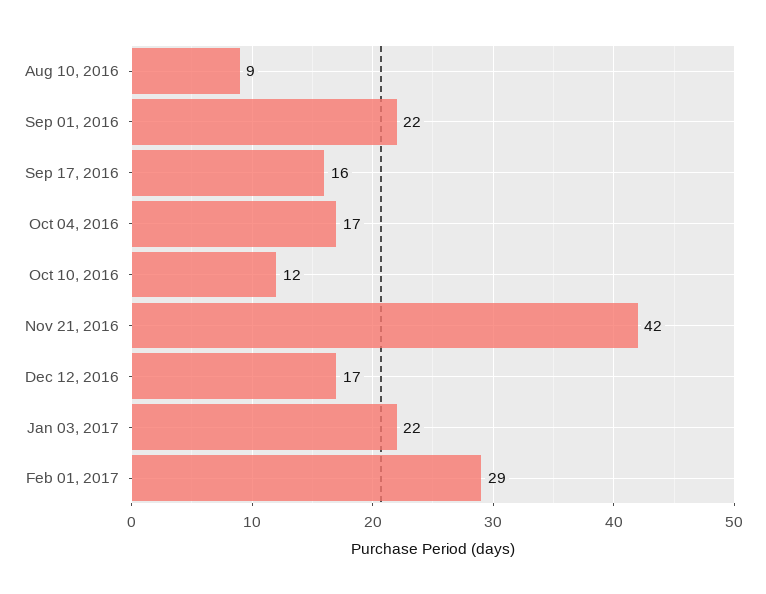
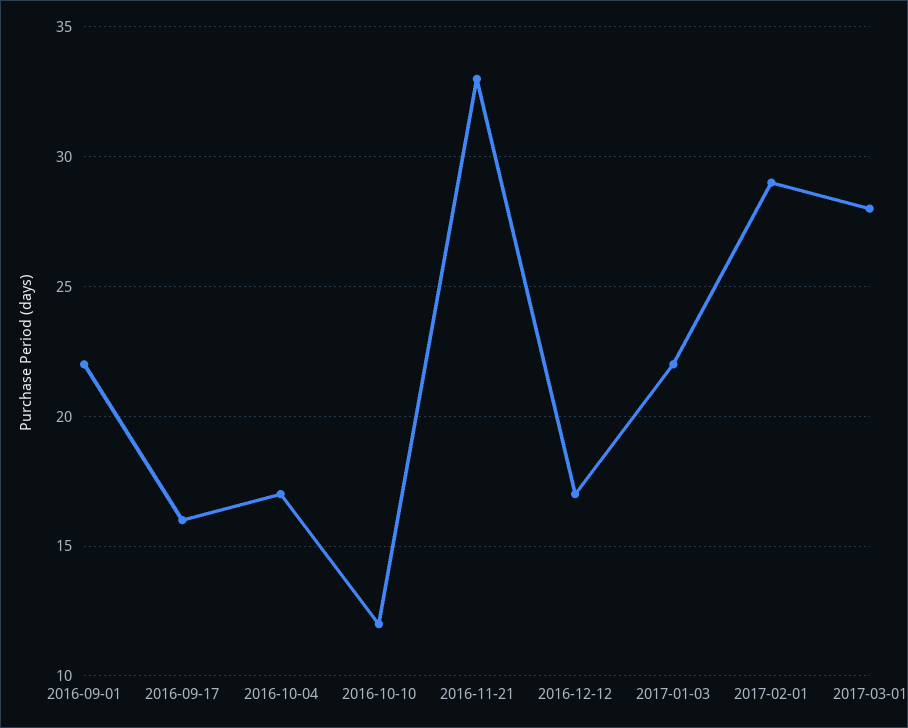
Aug 10, 2016: 9 -> none
Nov 21, 2016: 42 -> 33
2017-03-01: none -> 28

